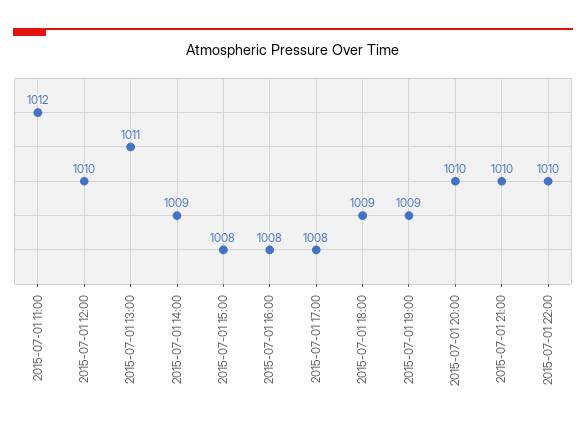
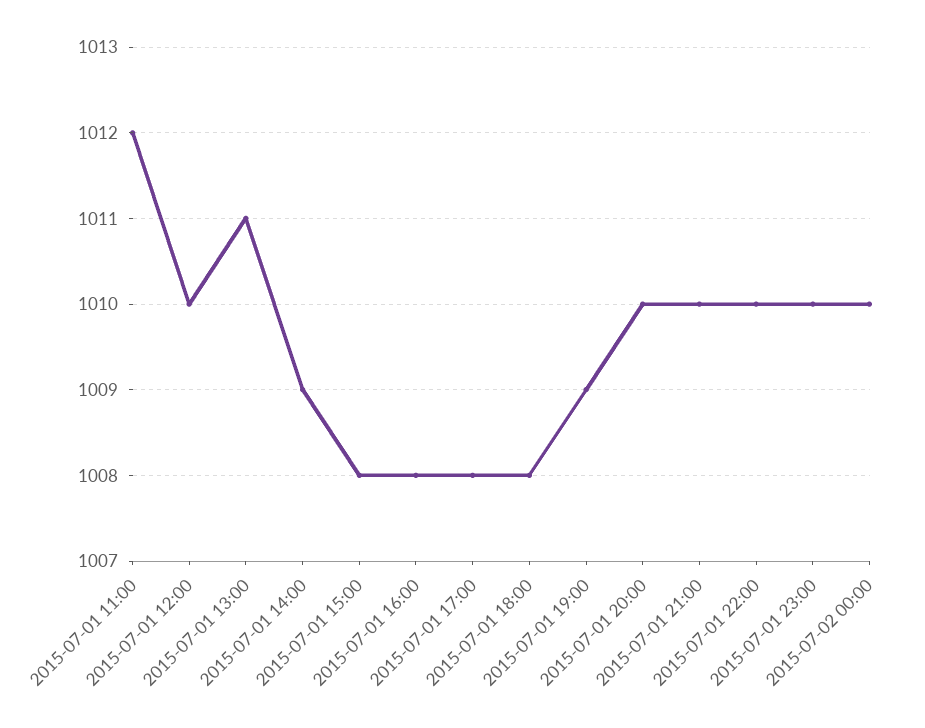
2015-07-01 18:00: 1009 -> 1008
2015-07-01 23:00: none -> 1010
2015-07-02 00:00: none -> 1010

